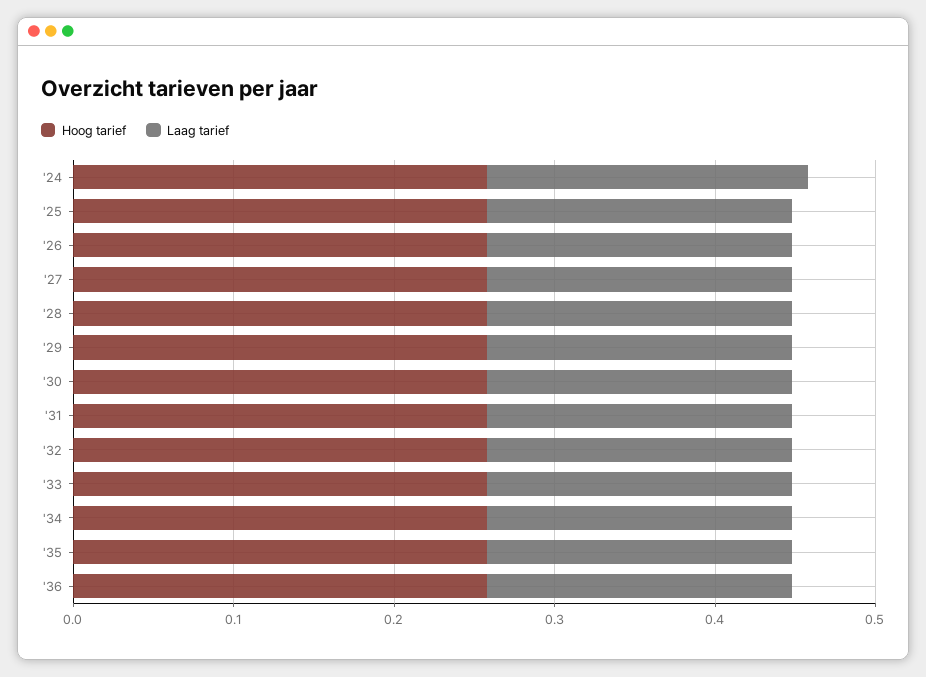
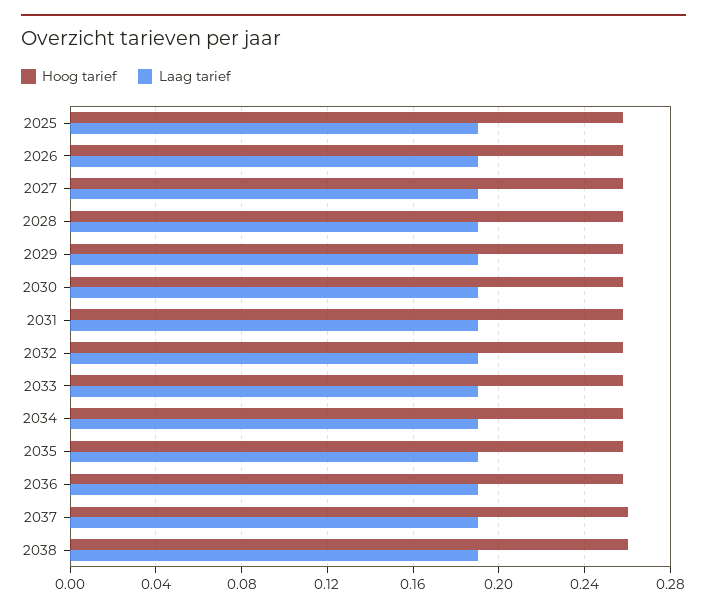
Hoog tarief, '24: 0.26 -> none
Laag tarief, '24: 0.2 -> none
Hoog tarief, 2037: none -> 0.26
Laag tarief, 2037: none -> 0.19
Hoog tarief, 2038: none -> 0.26
Laag tarief, 2038: none -> 0.19

